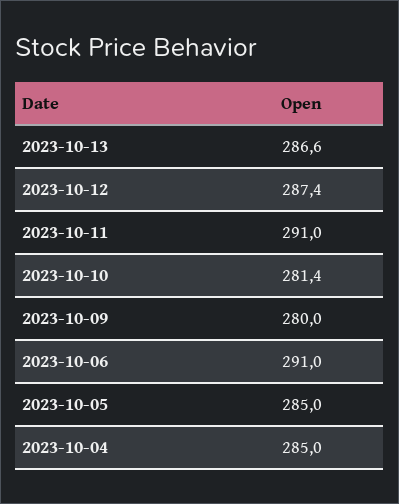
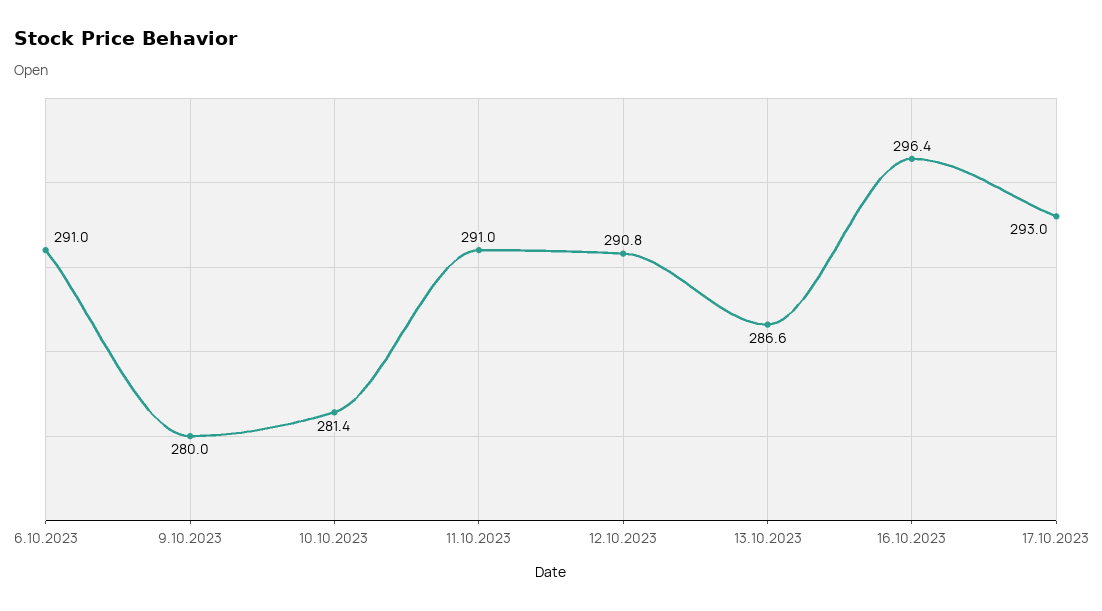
2023-10-12: 287.4 -> 290.8
2023-10-05: 285 -> none
2023-10-04: 285 -> none
16.10.2023: none -> 296.4
17.10.2023: none -> 293

